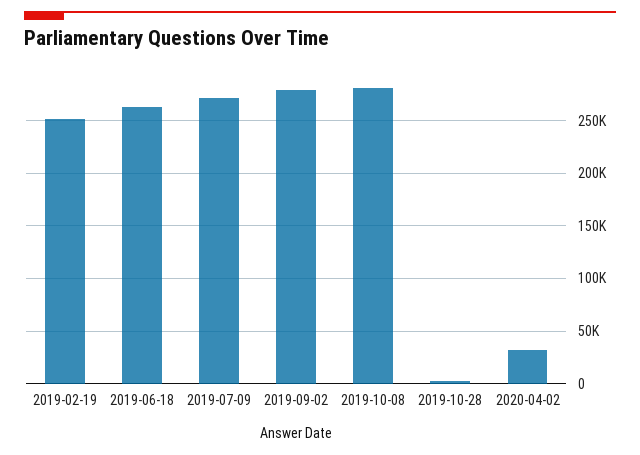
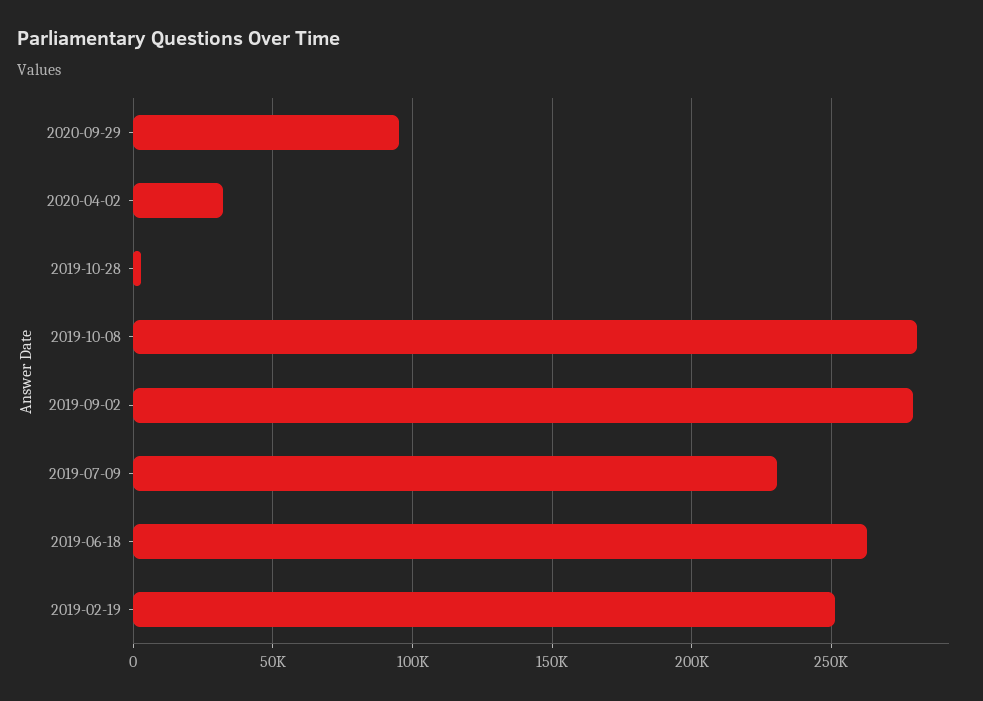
2019-07-09: 270000 -> 230000
2020-09-29: none -> 95000

